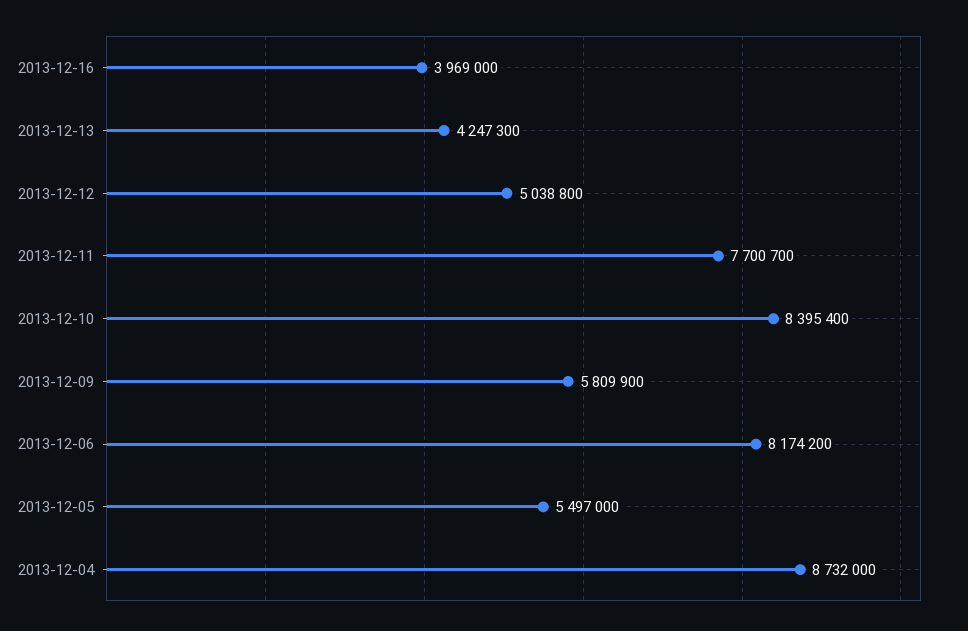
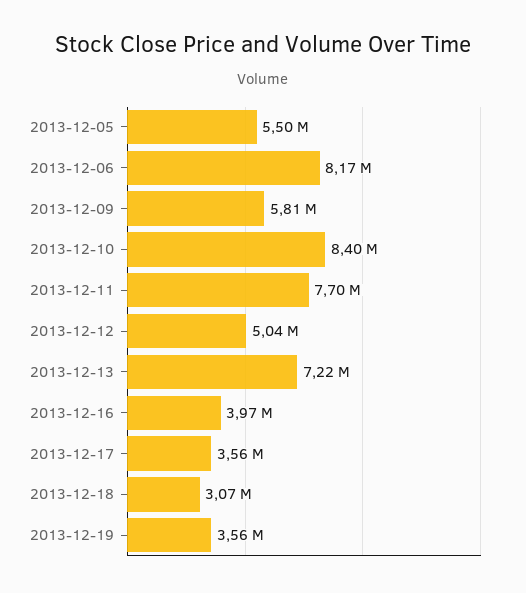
2013-12-13: 4247300 -> 7220000
2013-12-04: 8732000 -> none
2013-12-17: none -> 3560000
2013-12-18: none -> 3070000
2013-12-19: none -> 3560000

